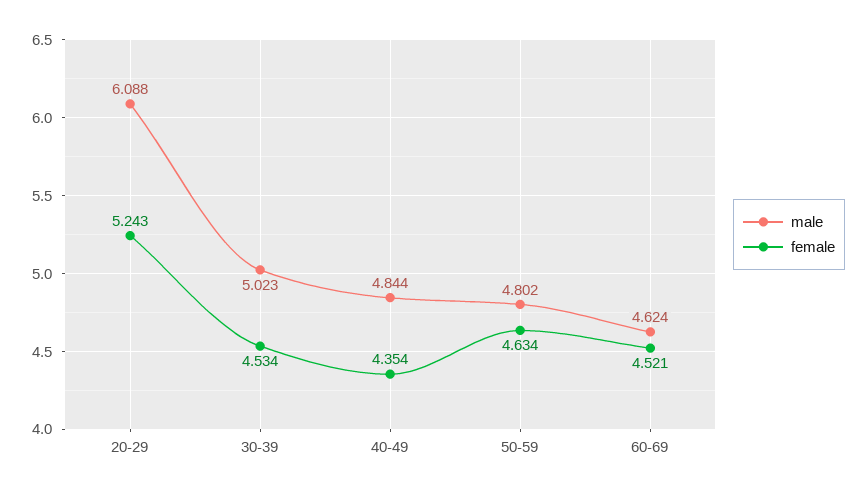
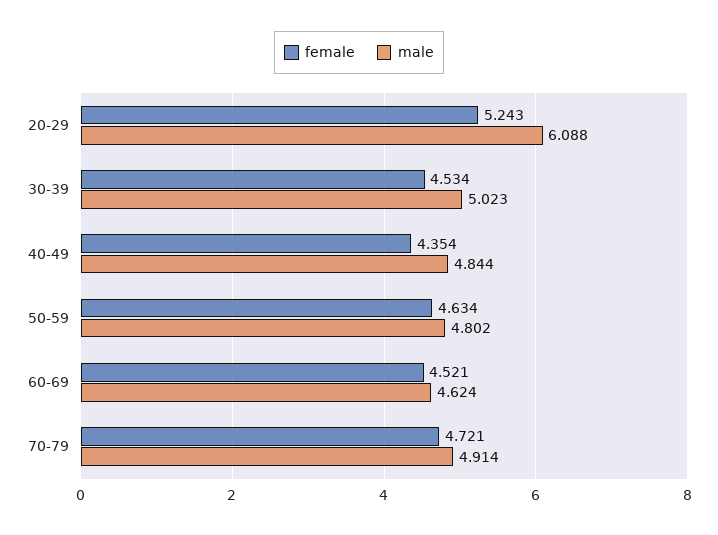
female, 70-79: none -> 4.721
male, 70-79: none -> 4.914

